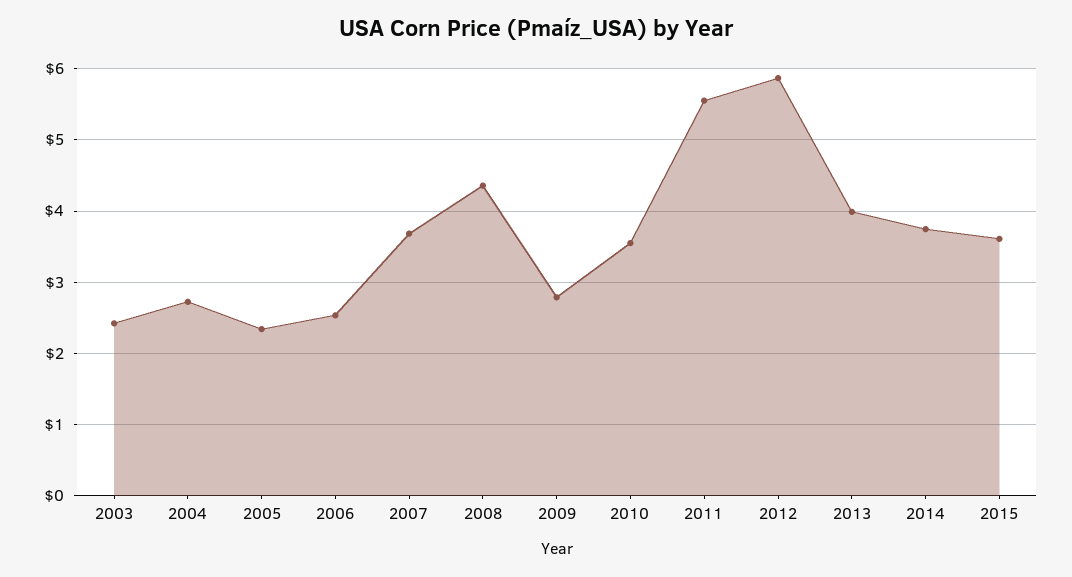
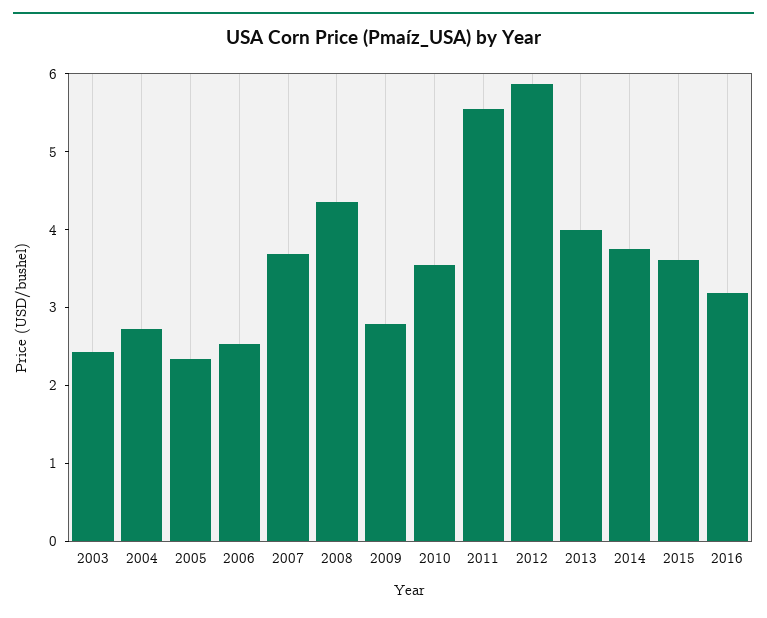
2016: none -> 3.2

